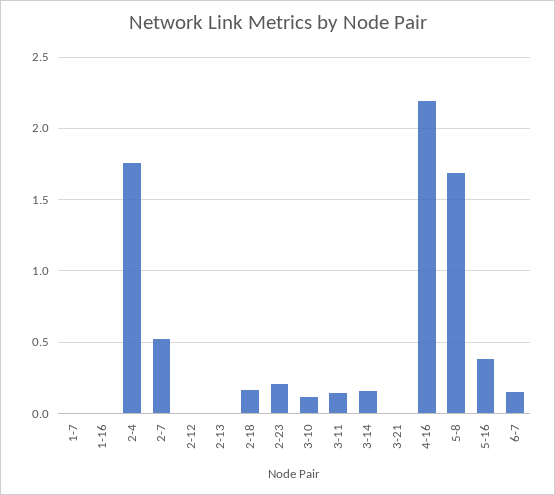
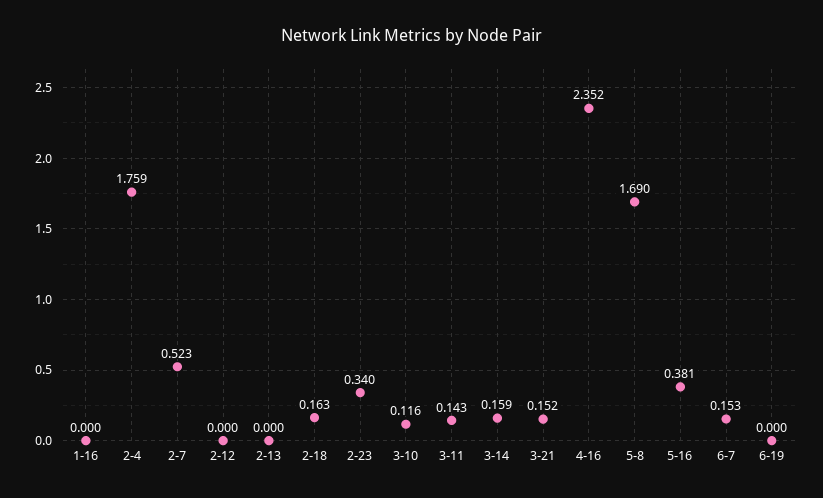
1-7: 0 -> none
2-23: 0.2 -> 0.34
3-21: 0 -> 0.152
4-16: 2.2 -> 2.352
6-19: none -> 0

